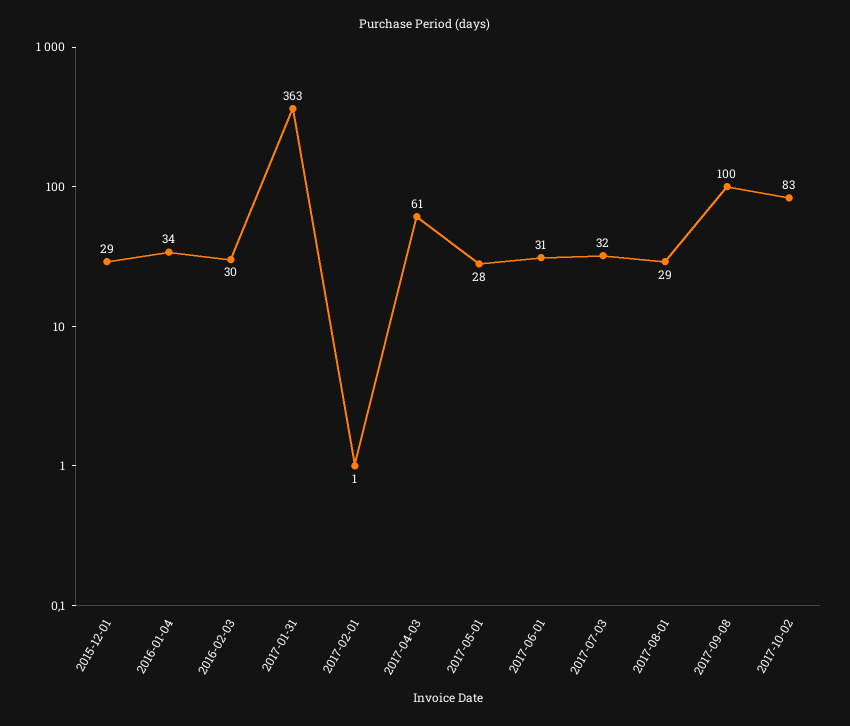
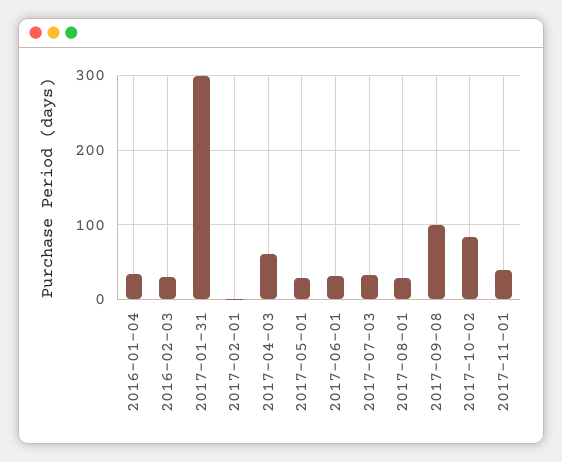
2015-12-01: 29 -> none
2017-01-31: 363 -> 300
2017-11-01: none -> 40

